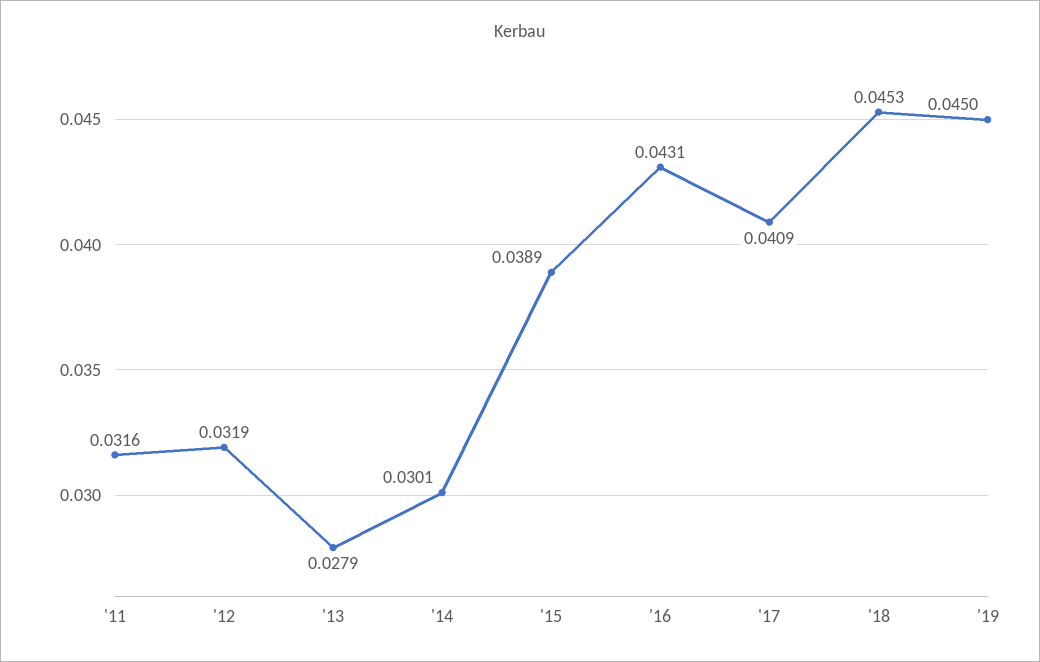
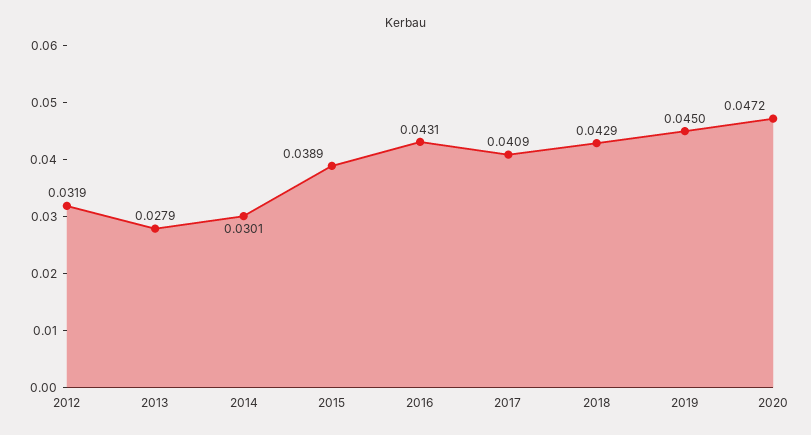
'11: 0.0316 -> none
'18: 0.0453 -> 0.0429
2020: none -> 0.0472

